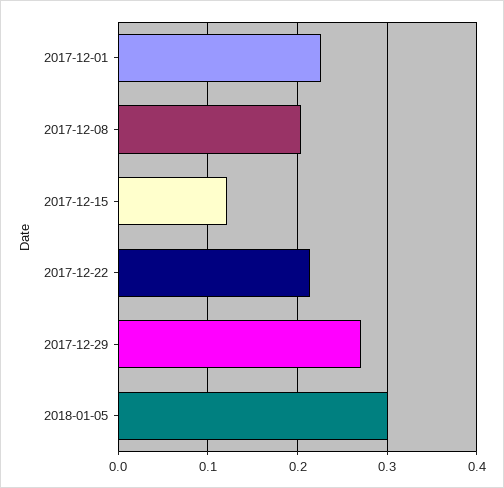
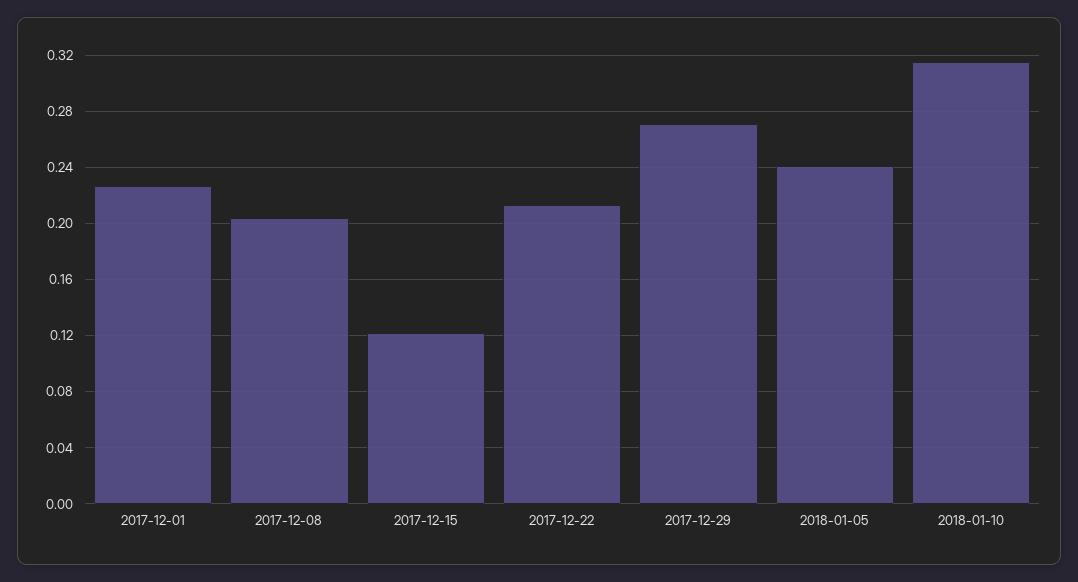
2018-01-05: 0.3 -> 0.24
2018-01-10: none -> 0.315

